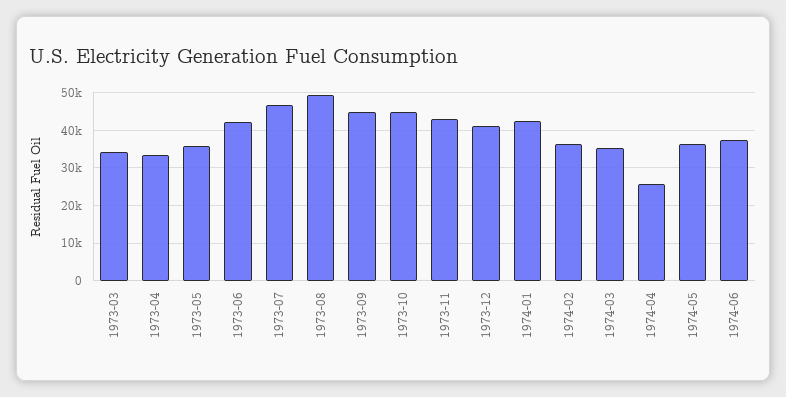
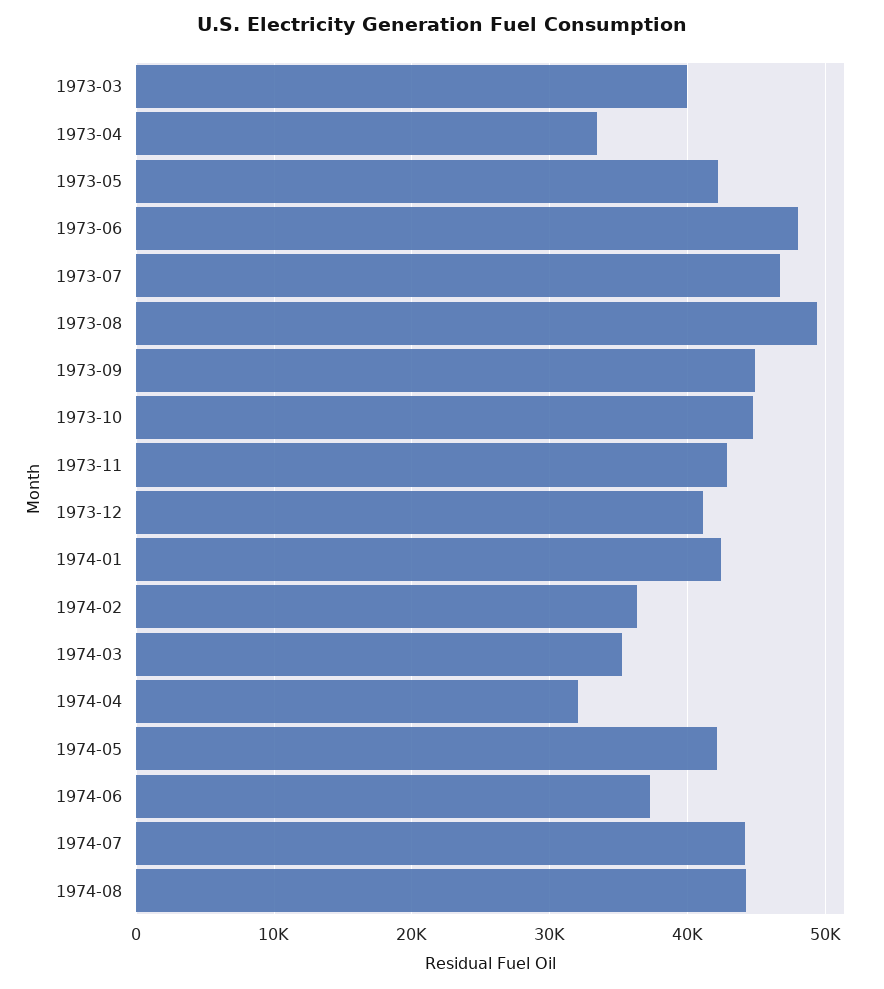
1973-03: 34000 -> 40000
1973-05: 36000 -> 42000
1973-06: 42000 -> 48000
1974-04: 26000 -> 32000
1974-05: 36000 -> 42000
1974-07: none -> 44000
1974-08: none -> 44000

